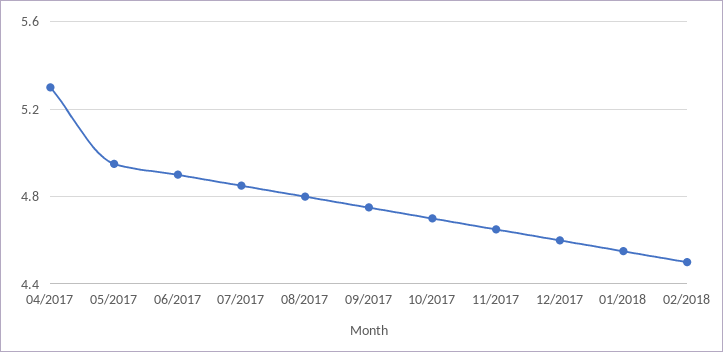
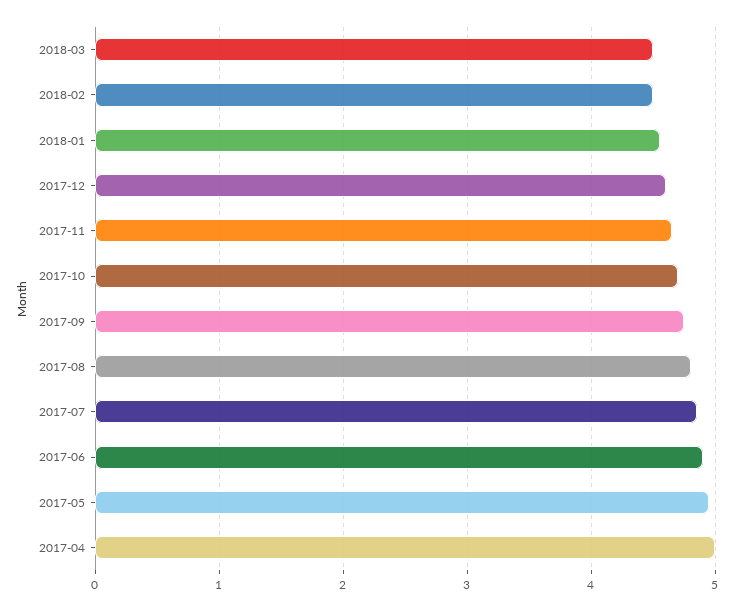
04/2017: 5.3 -> 5
2018-03: none -> 4.5

